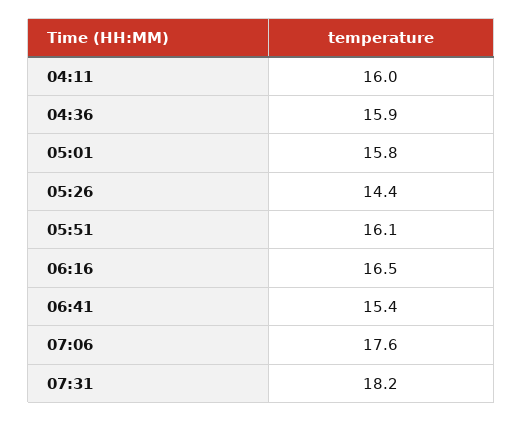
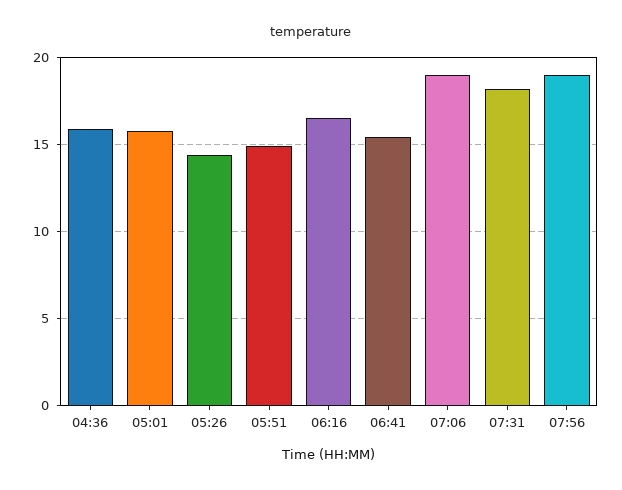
04:11: 16 -> none
05:51: 16.1 -> 15
07:06: 17.6 -> 19
07:56: none -> 19

